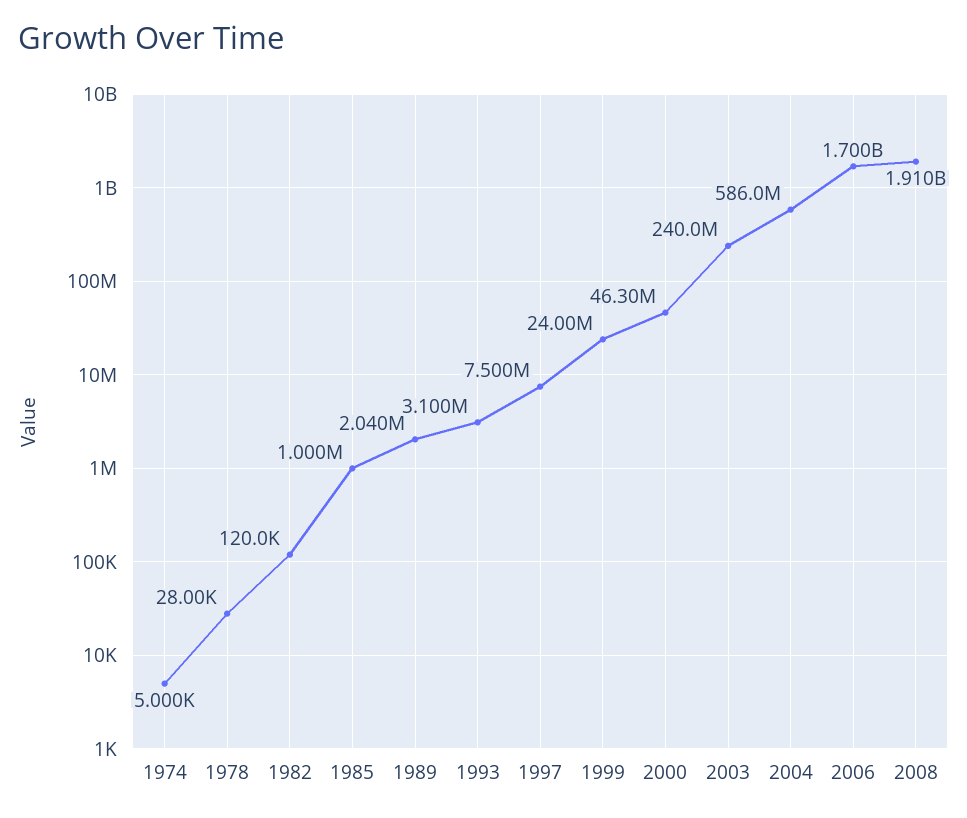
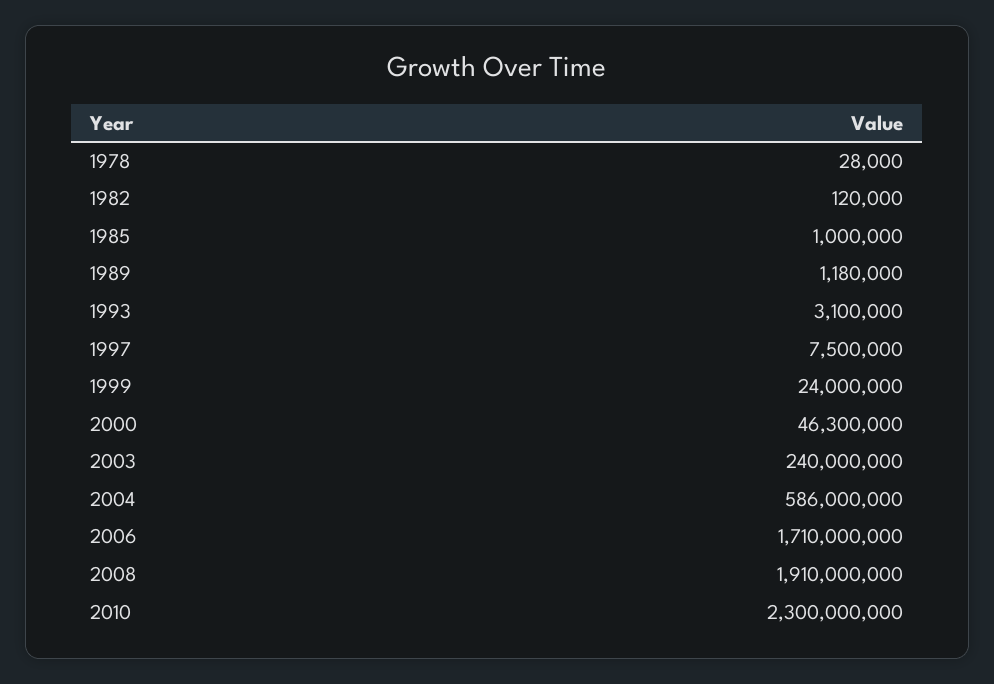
1974: 5000 -> none
1989: 2040000 -> 1180000
2006: 1700000000 -> 1710000000
2010: none -> 2300000000

